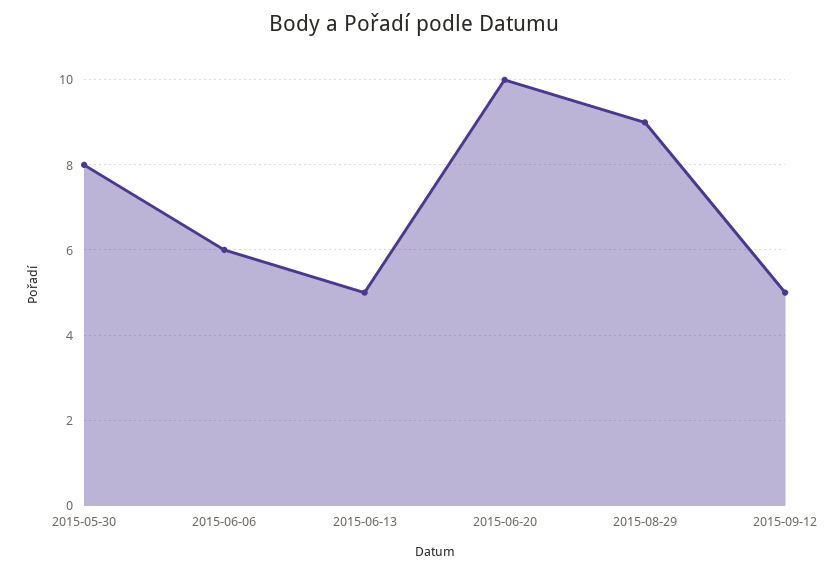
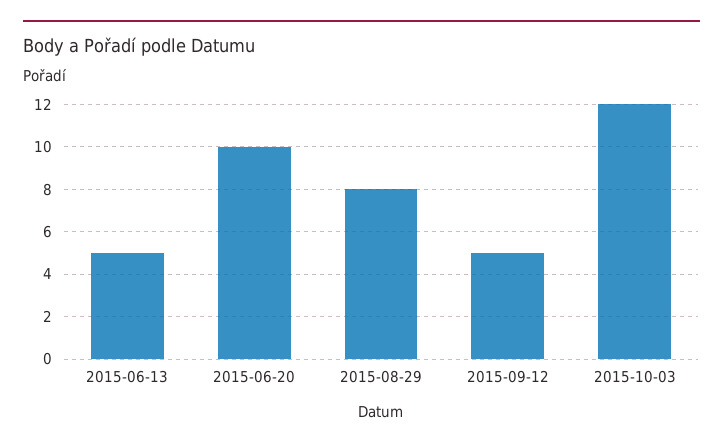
2015-05-30: 8 -> none
2015-06-06: 6 -> none
2015-08-29: 9 -> 8
2015-10-03: none -> 12

